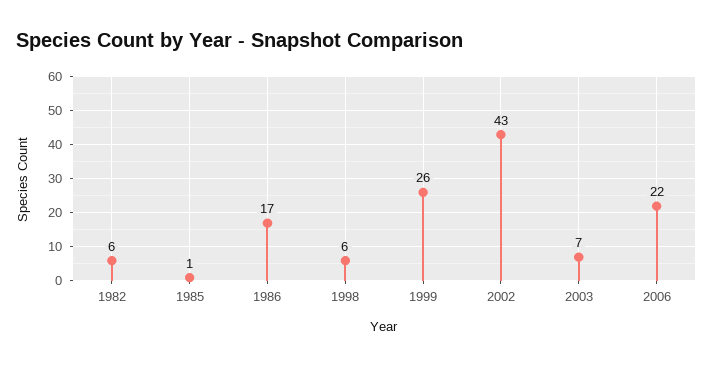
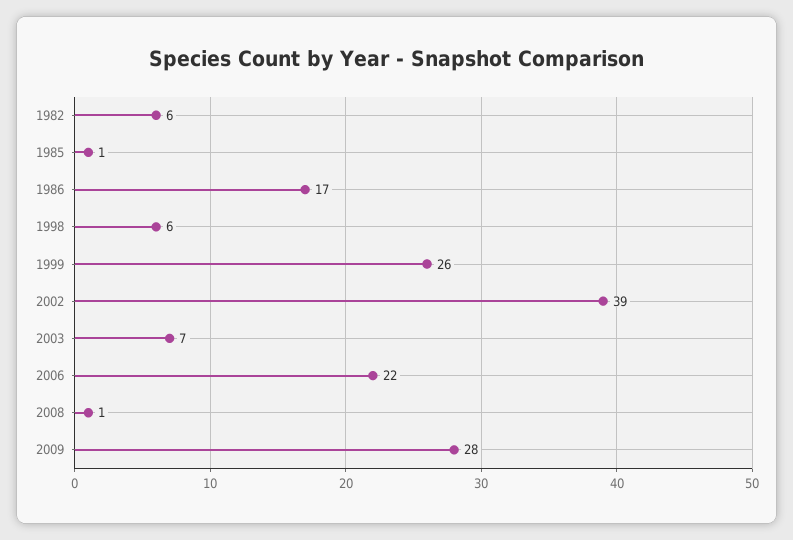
2002: 43 -> 39
2008: none -> 1
2009: none -> 28

